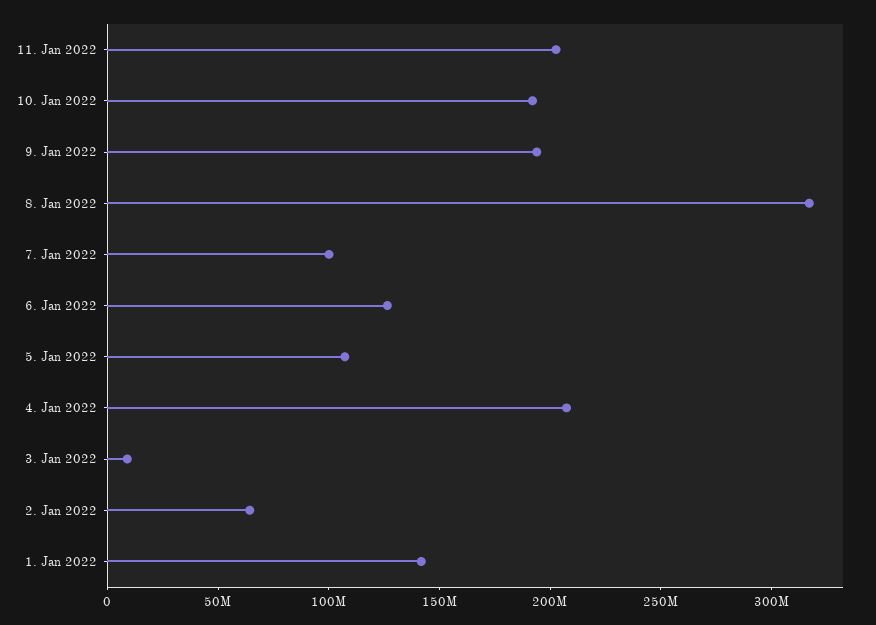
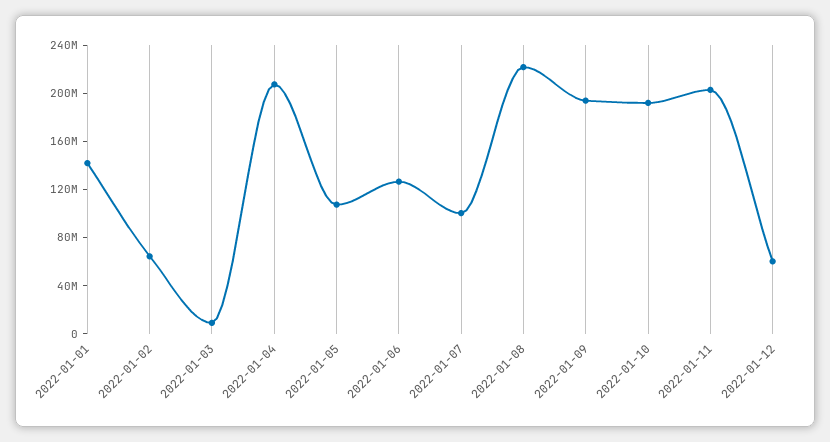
8. Jan 2022: 320000000 -> 220000000
2022-01-12: none -> 60000000

